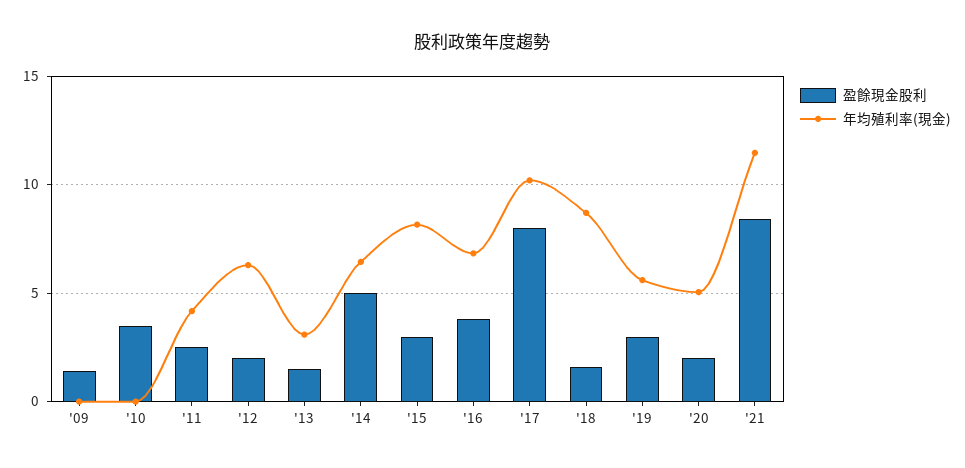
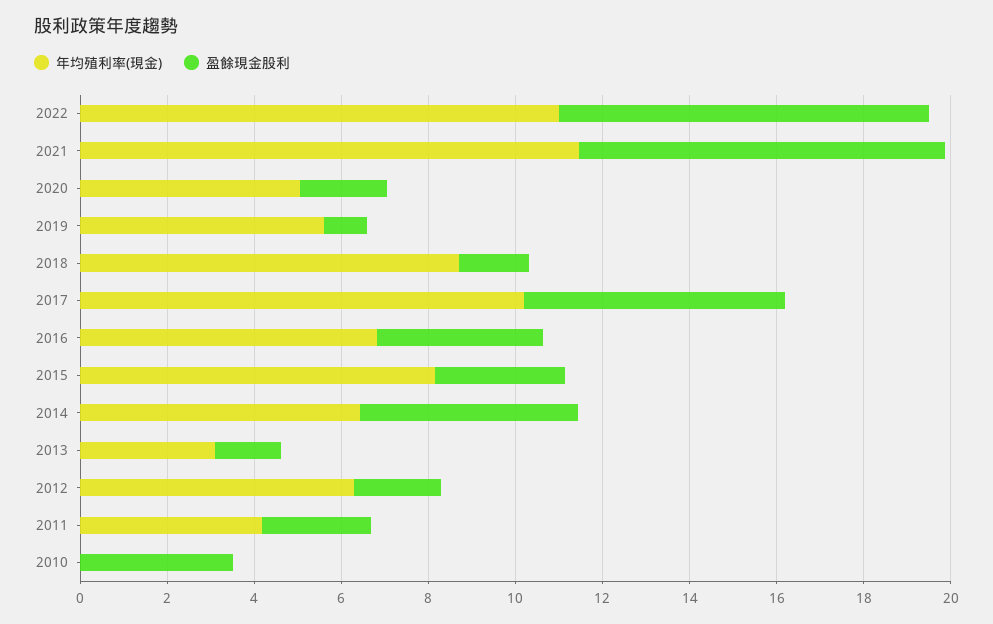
盈餘現金股利, '09: 1.5 -> none
年均殖利率(現金), '09: 0 -> none
盈餘現金股利, '17: 8 -> 6
盈餘現金股利, '19: 3 -> 1
年均殖利率(現金), 2022: none -> 11
盈餘現金股利, 2022: none -> 8.5

